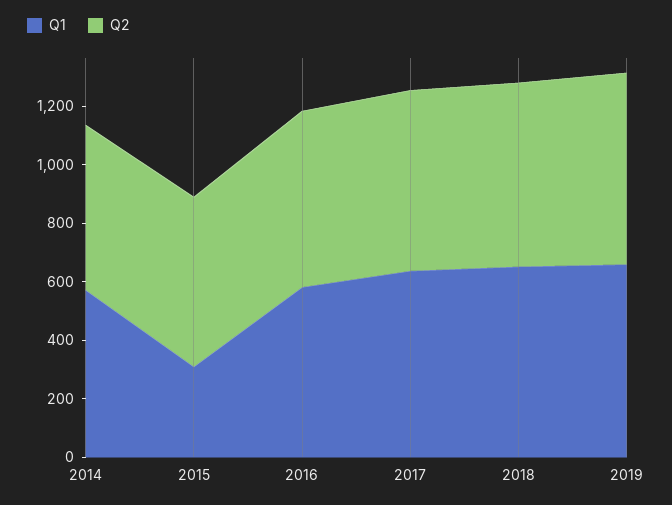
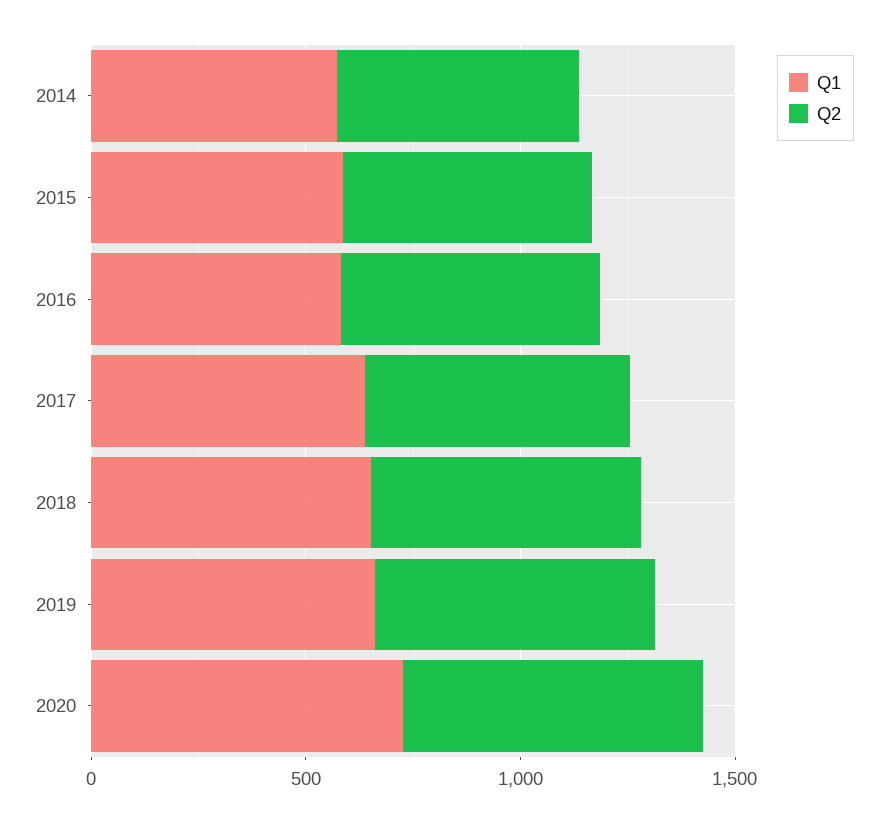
Q1, 2015: 300 -> 600
Q1, 2020: none -> 700
Q2, 2020: none -> 700

